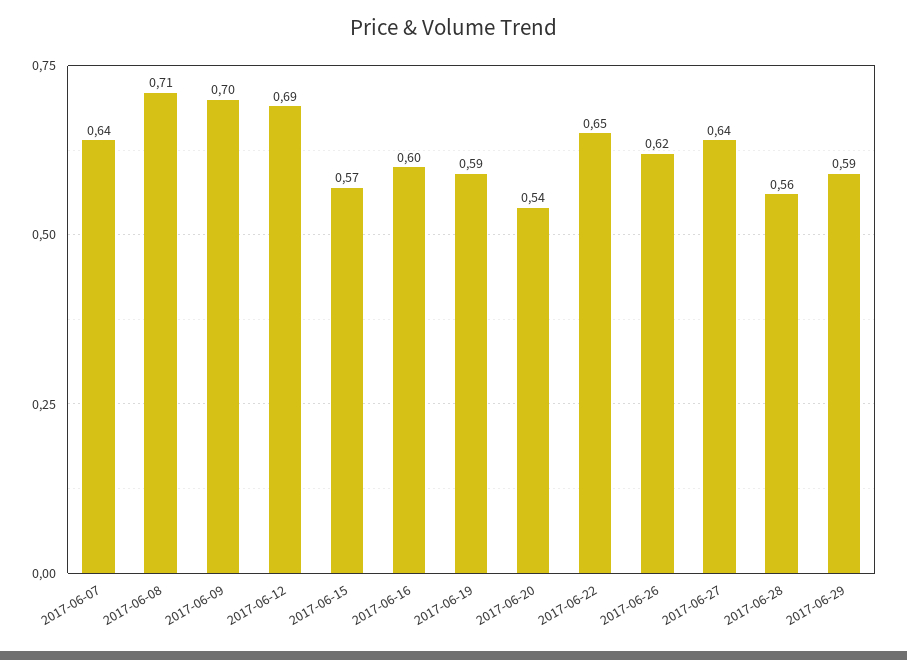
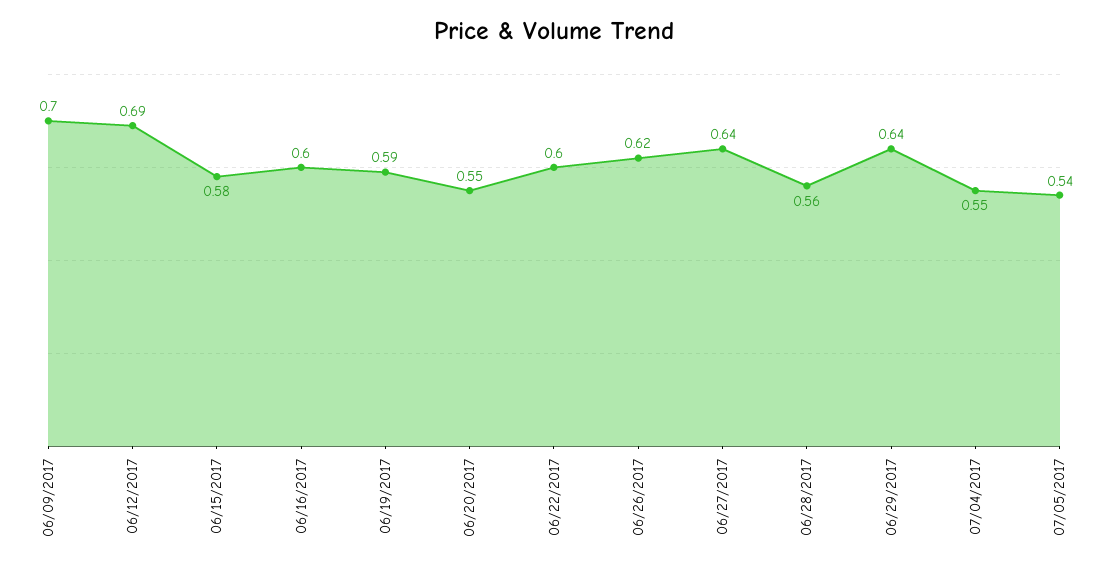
2017-06-07: 0.64 -> none
2017-06-08: 0.71 -> none
2017-06-15: 0.57 -> 0.58
2017-06-20: 0.54 -> 0.55
2017-06-22: 0.65 -> 0.6
2017-06-29: 0.59 -> 0.64
07/04/2017: none -> 0.55
07/05/2017: none -> 0.54

